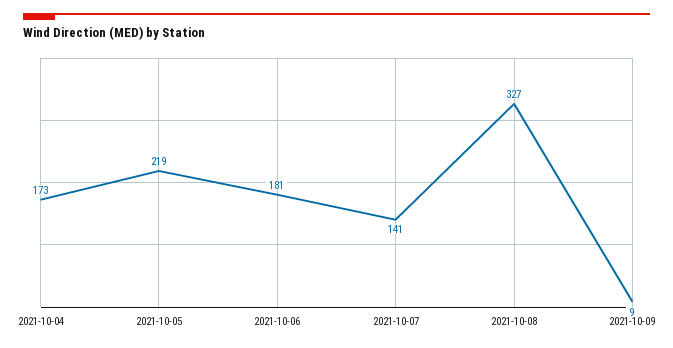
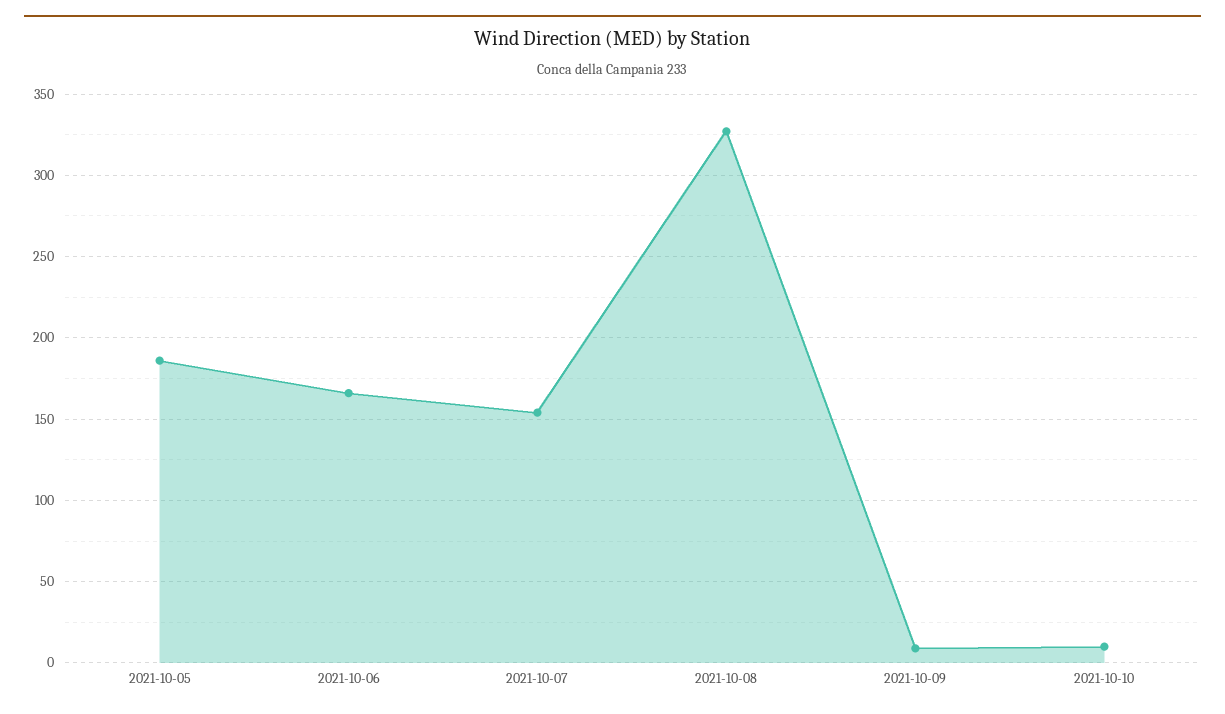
2021-10-04: 173 -> none
2021-10-05: 219 -> 185
2021-10-06: 181 -> 165
2021-10-07: 141 -> 155
2021-10-10: none -> 10

